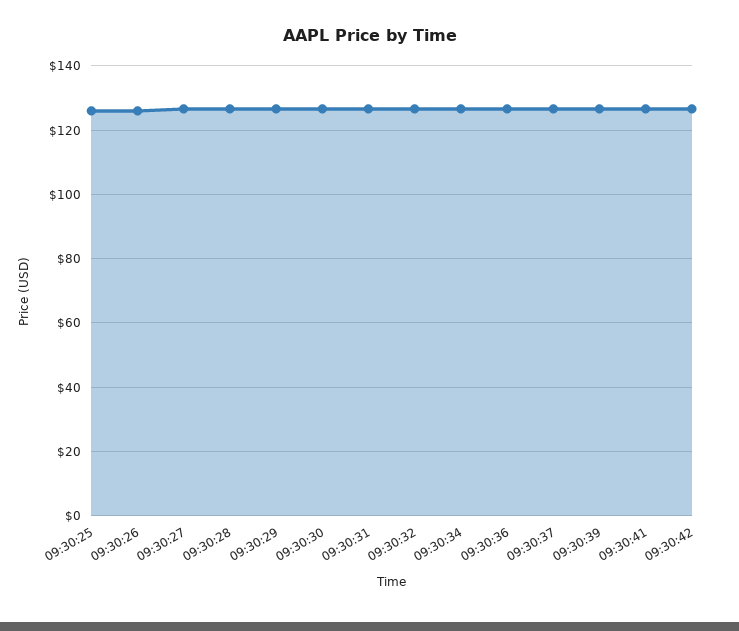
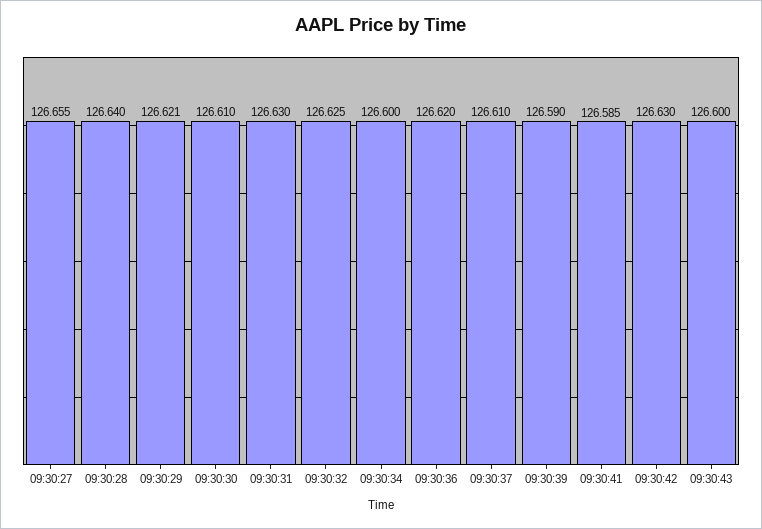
09:30:25: 126 -> none
09:30:26: 126 -> none
09:30:43: none -> 126.6

